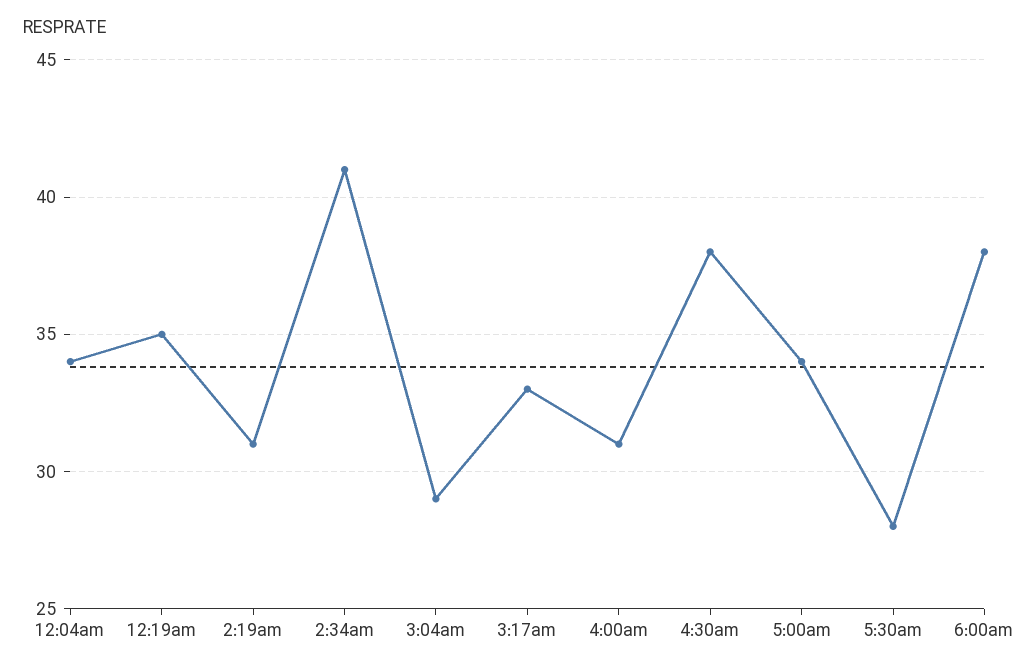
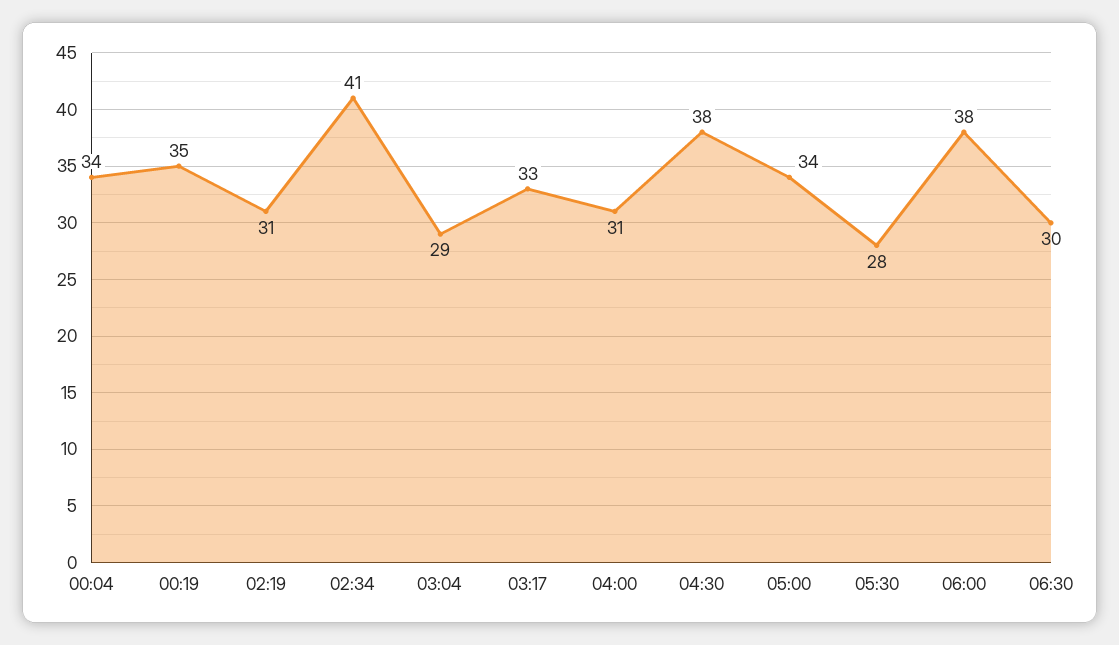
06:30: none -> 30

